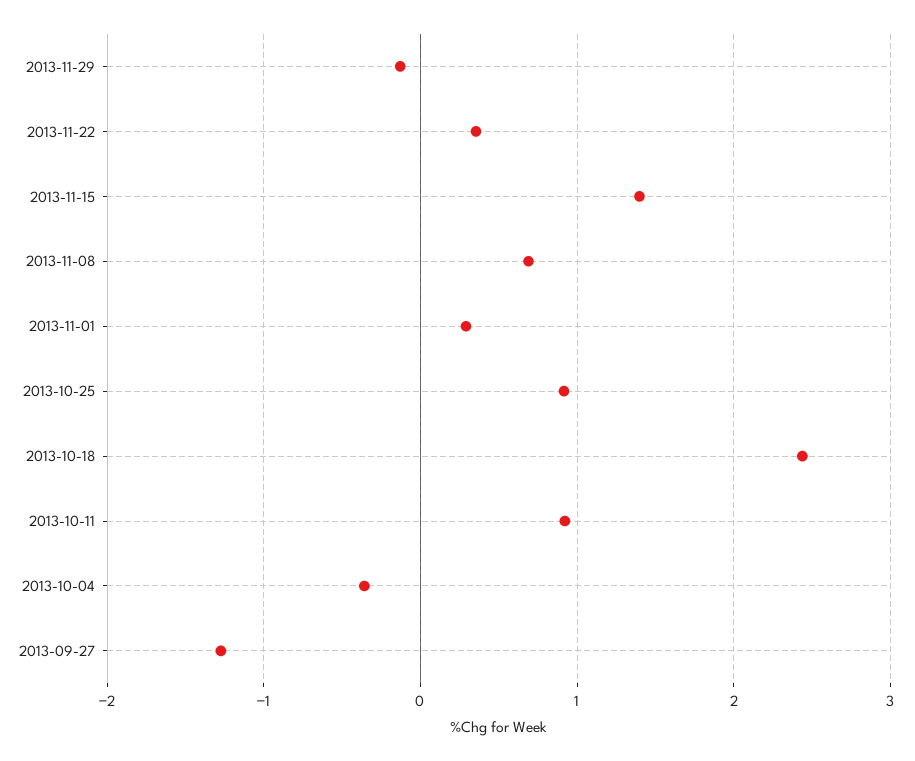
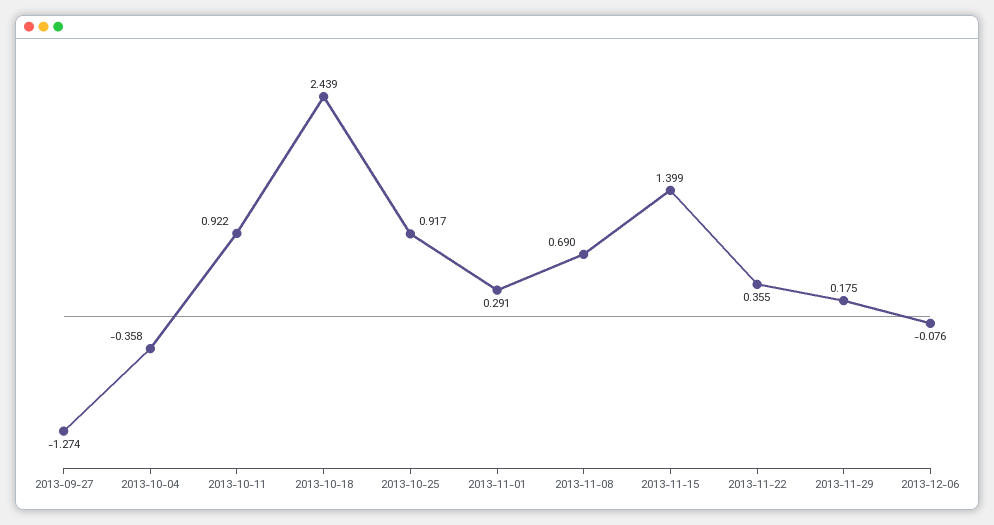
2013-11-29: -0.1 -> 0.175
2013-12-06: none -> -0.076

